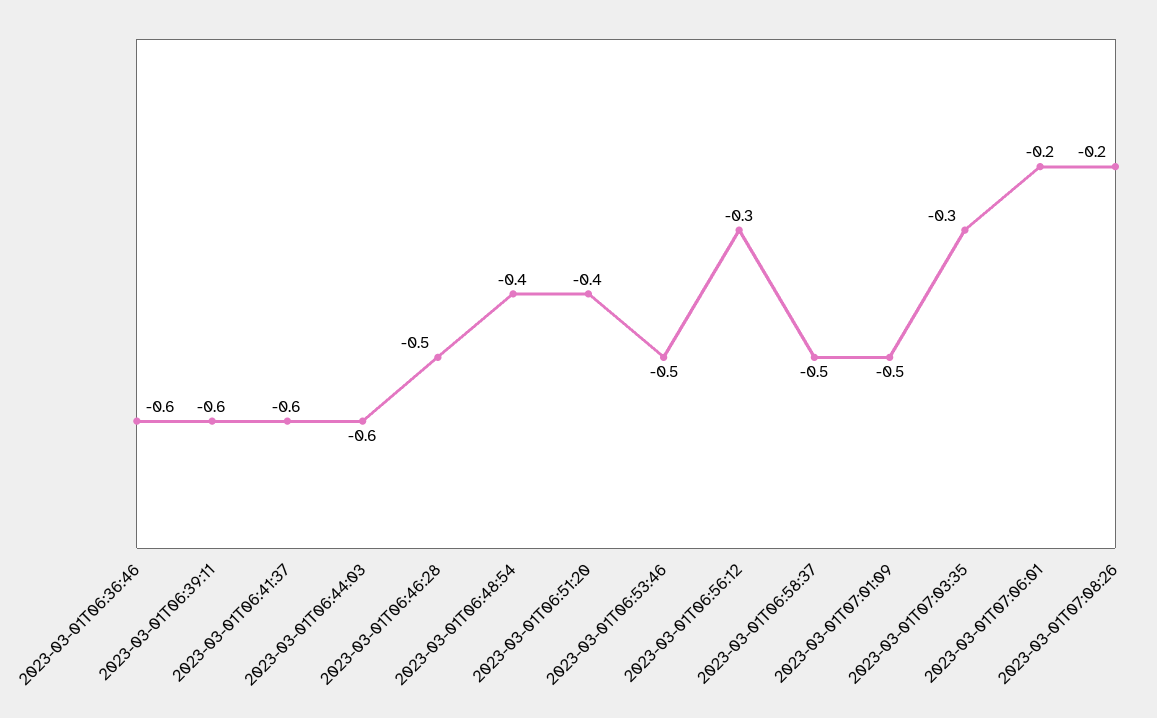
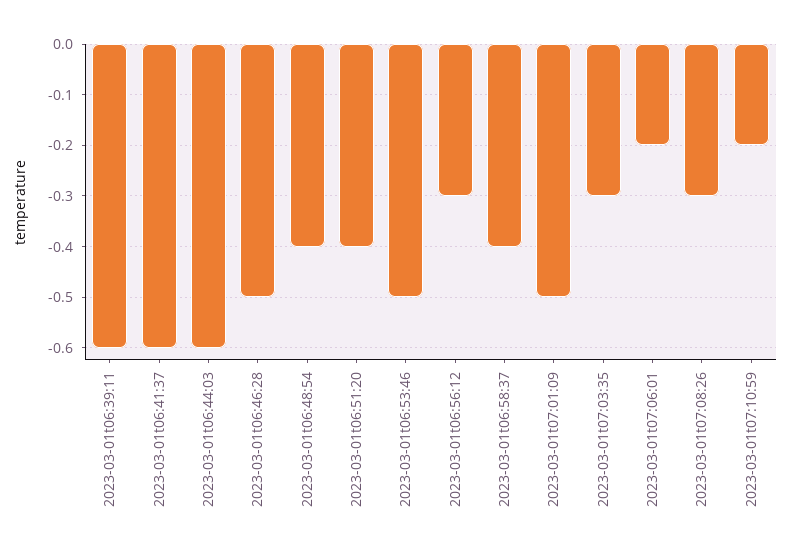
2023-03-01T06:36:46: -0.6 -> none
2023-03-01T06:58:37: -0.5 -> -0.4
2023-03-01T07:08:26: -0.2 -> -0.3
2023-03-01t07:10:59: none -> -0.2

